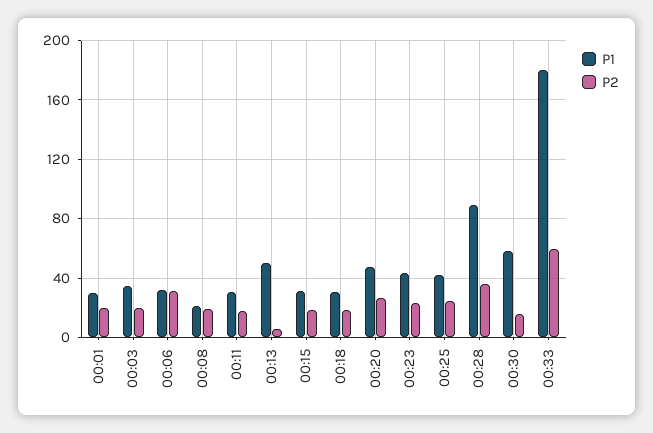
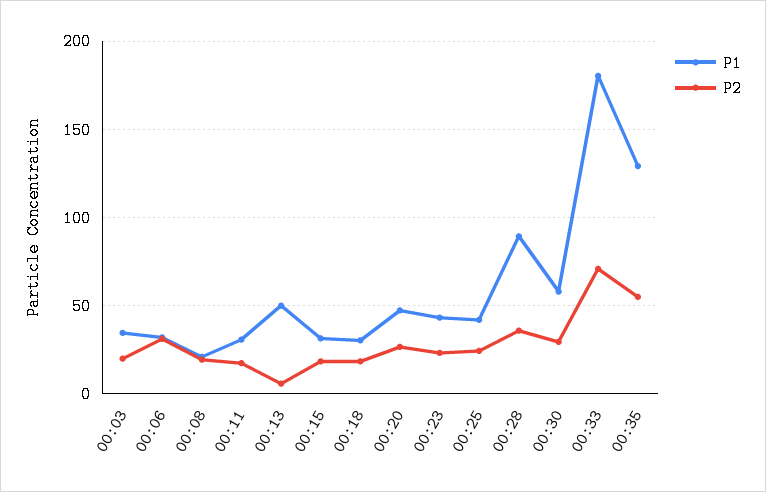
P1, 00:01: 30 -> none
P2, 00:01: 20 -> none
P2, 00:30: 15 -> 30
P2, 00:33: 60 -> 70
P1, 00:35: none -> 130
P2, 00:35: none -> 55

